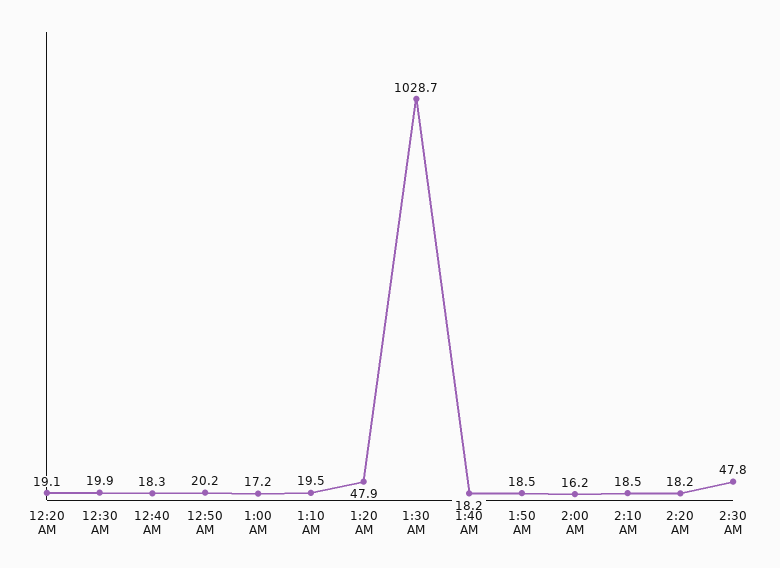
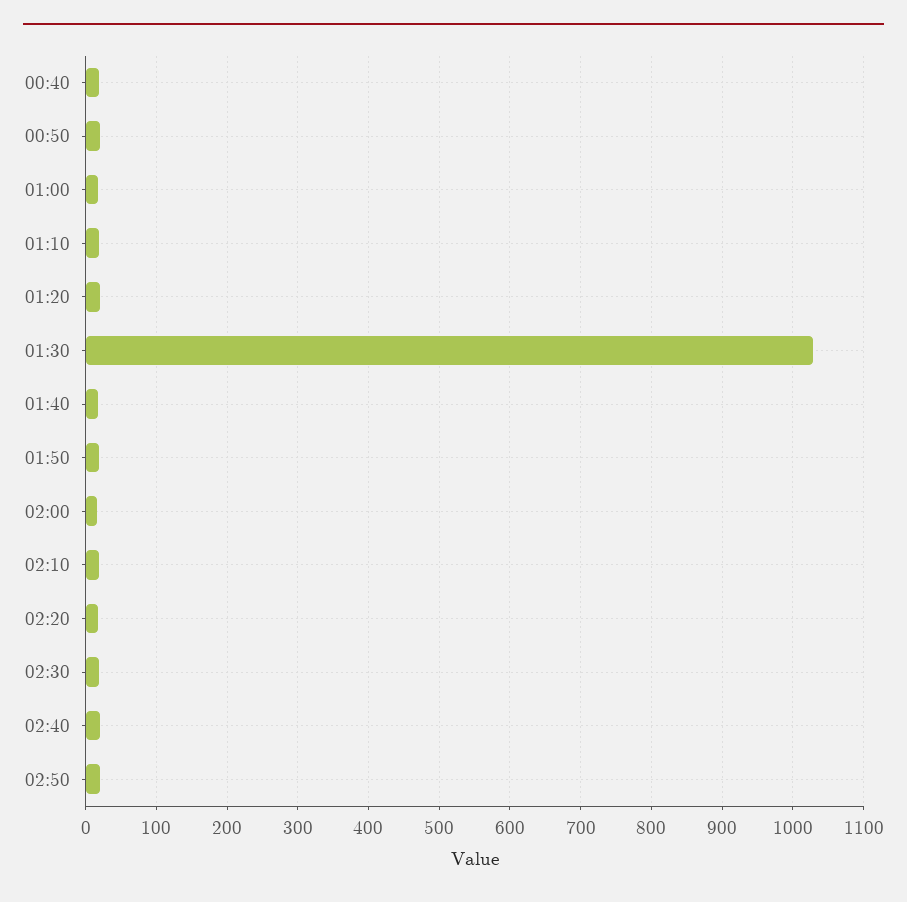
12:20 AM: 19.1 -> none
12:30 AM: 19.9 -> none
1:20 AM: 47.9 -> 20
2:30 AM: 47.8 -> 20
02:40: none -> 20
02:50: none -> 20

